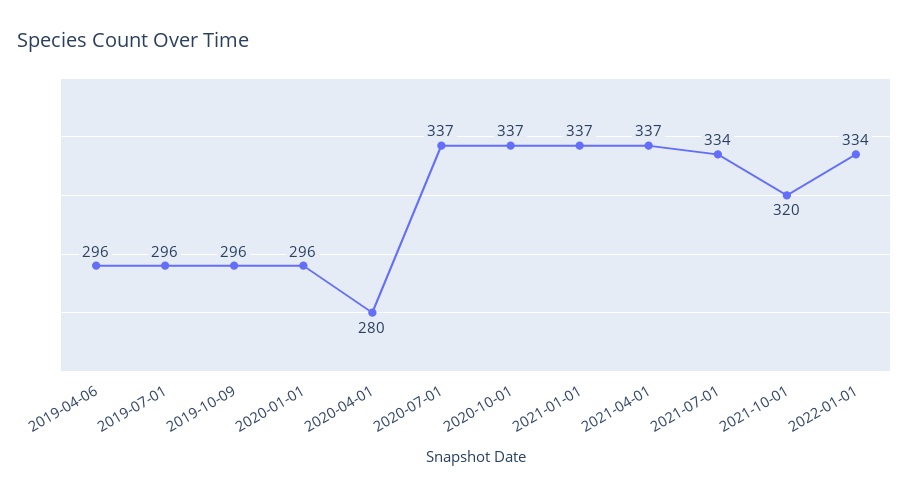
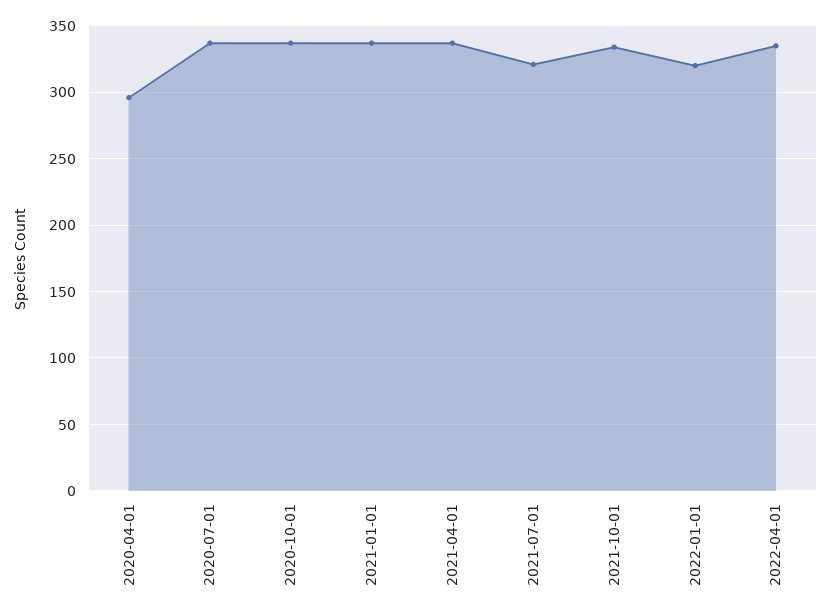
2019-04-06: 296 -> none
2019-07-01: 296 -> none
2019-10-09: 296 -> none
2020-01-01: 296 -> none
2020-04-01: 280 -> 295
2021-07-01: 334 -> 320
2021-10-01: 320 -> 335
2022-01-01: 334 -> 320
2022-04-01: none -> 335

